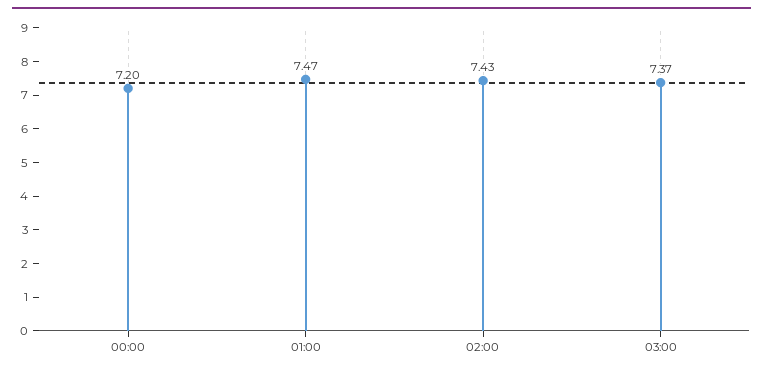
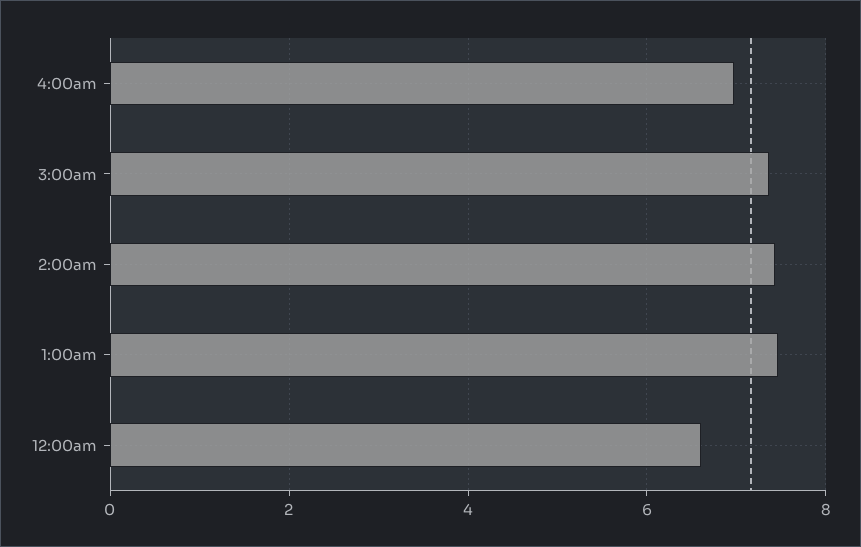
00:00: 7.2 -> 6.6
4:00am: none -> 7

